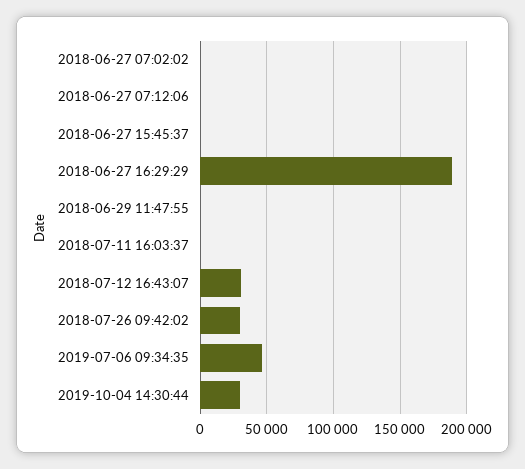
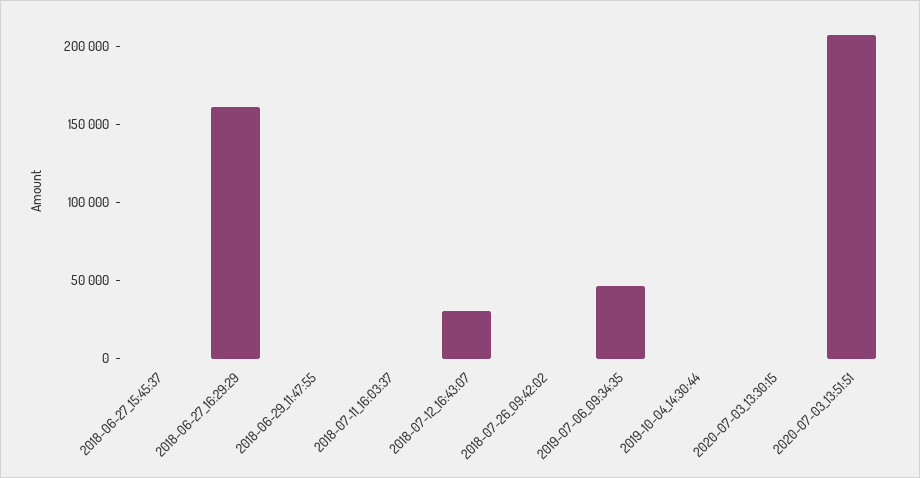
2018-06-27 07:02:02: 0 -> none
2018-06-27 07:12:06: 0 -> none
2018-06-27 16:29:29: 190000 -> 160000
2018-07-26 09:42:02: 30000 -> 0
2019-10-04 14:30:44: 30000 -> 0
2020-07-03_13:30:15: none -> 0
2020-07-03_13:51:51: none -> 210000

